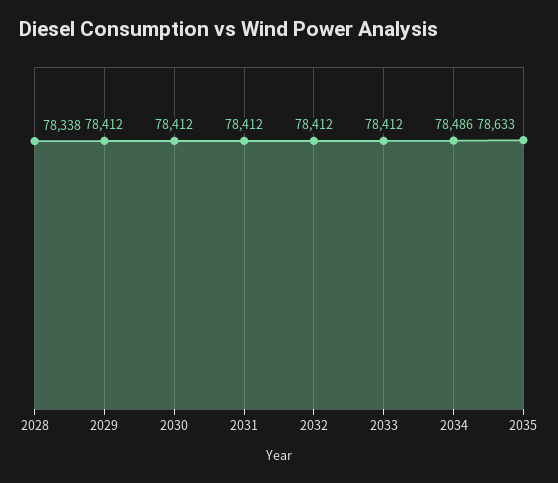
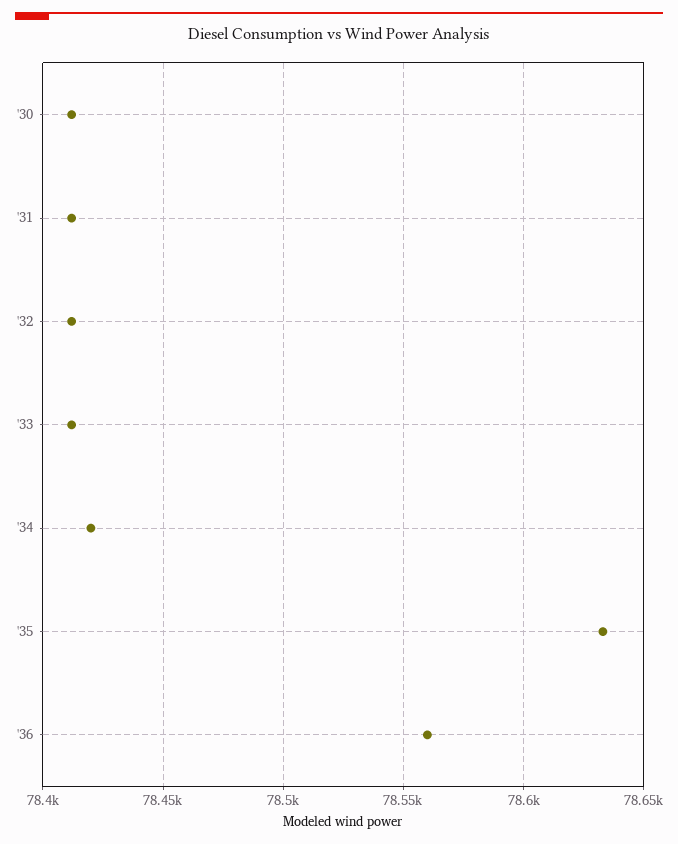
2028: 78338 -> none
2029: 78412 -> none
2034: 78486 -> 78420
'36: none -> 78560

